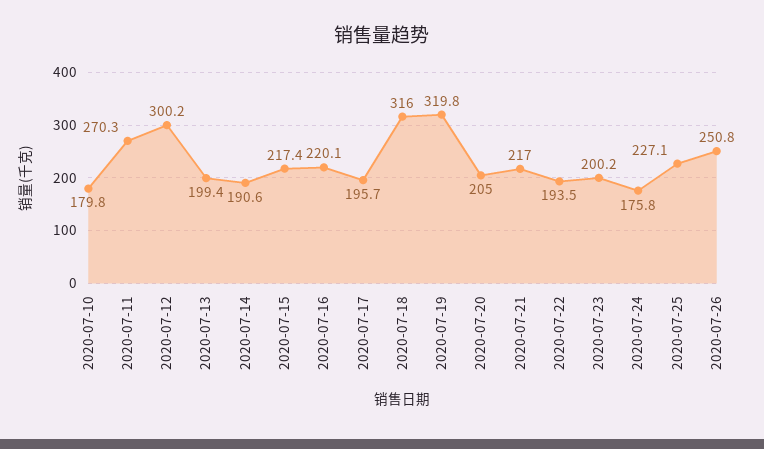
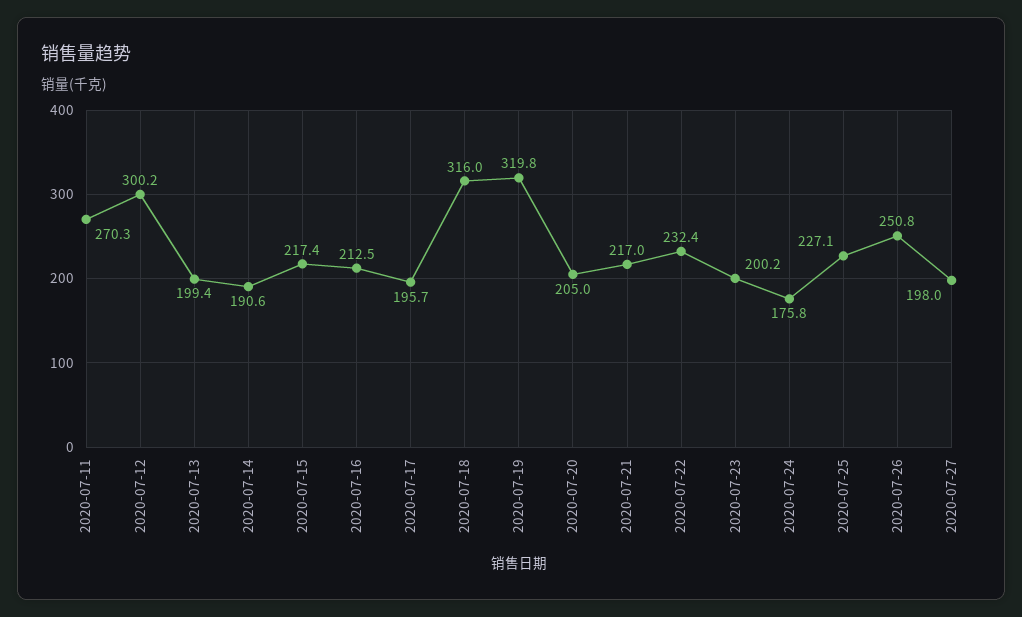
2020-07-10: 179.8 -> none
2020-07-16: 220.1 -> 212.5
2020-07-22: 193.5 -> 232.4
2020-07-27: none -> 198

